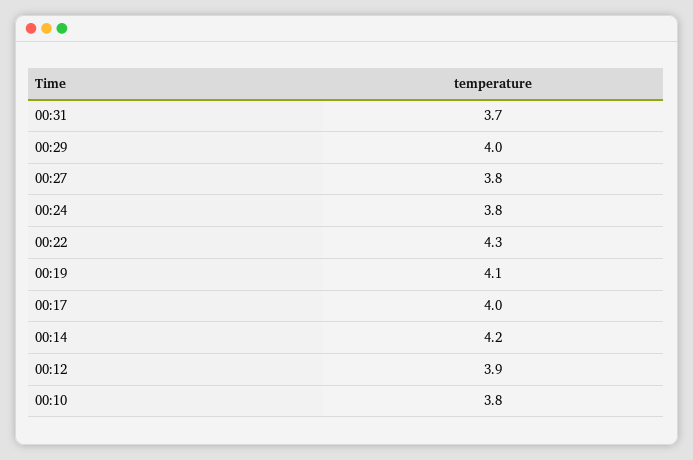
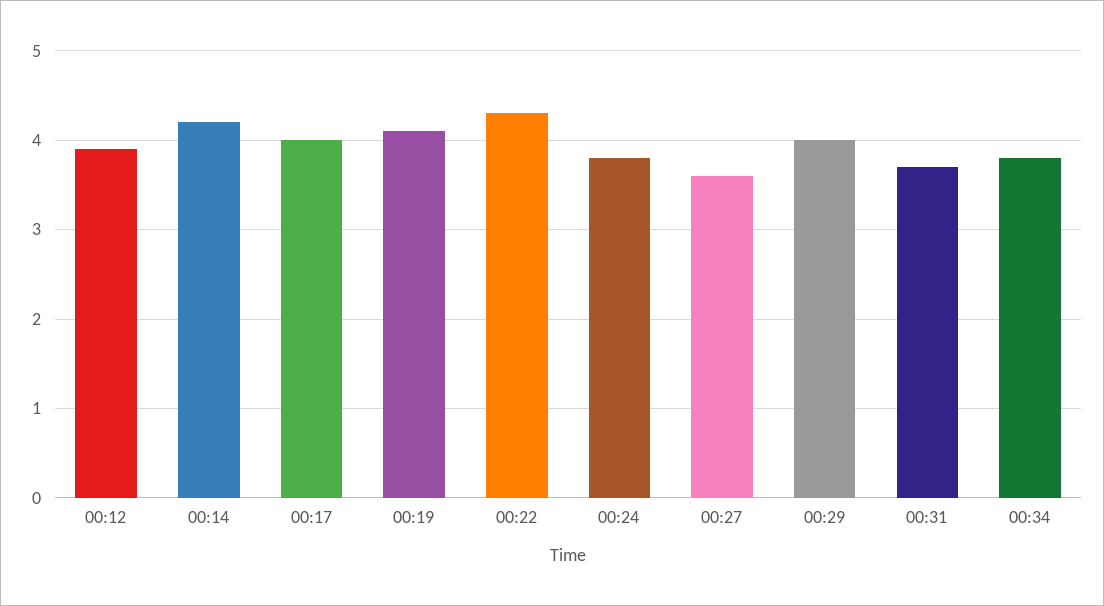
00:27: 3.8 -> 3.6
00:10: 3.8 -> none
00:34: none -> 3.8

